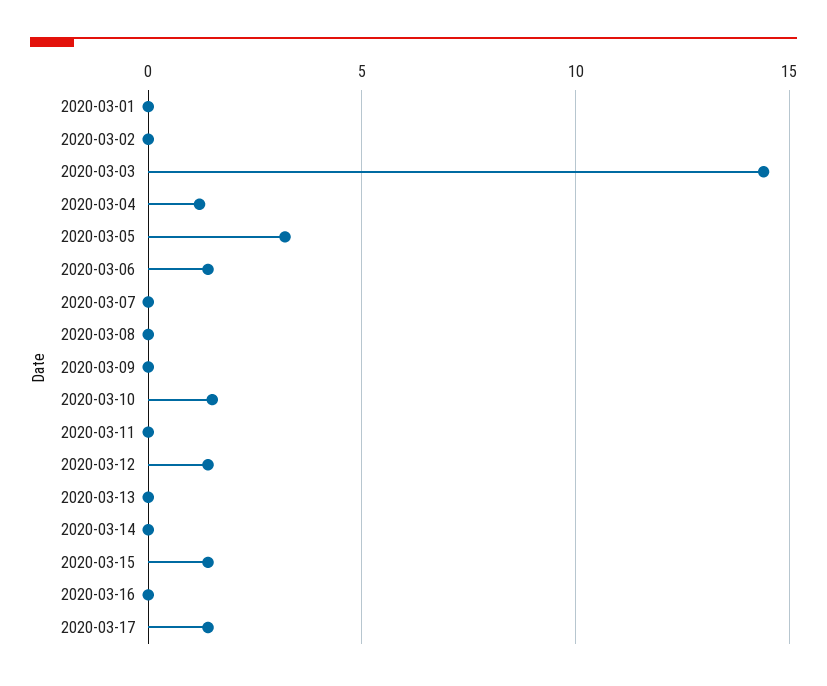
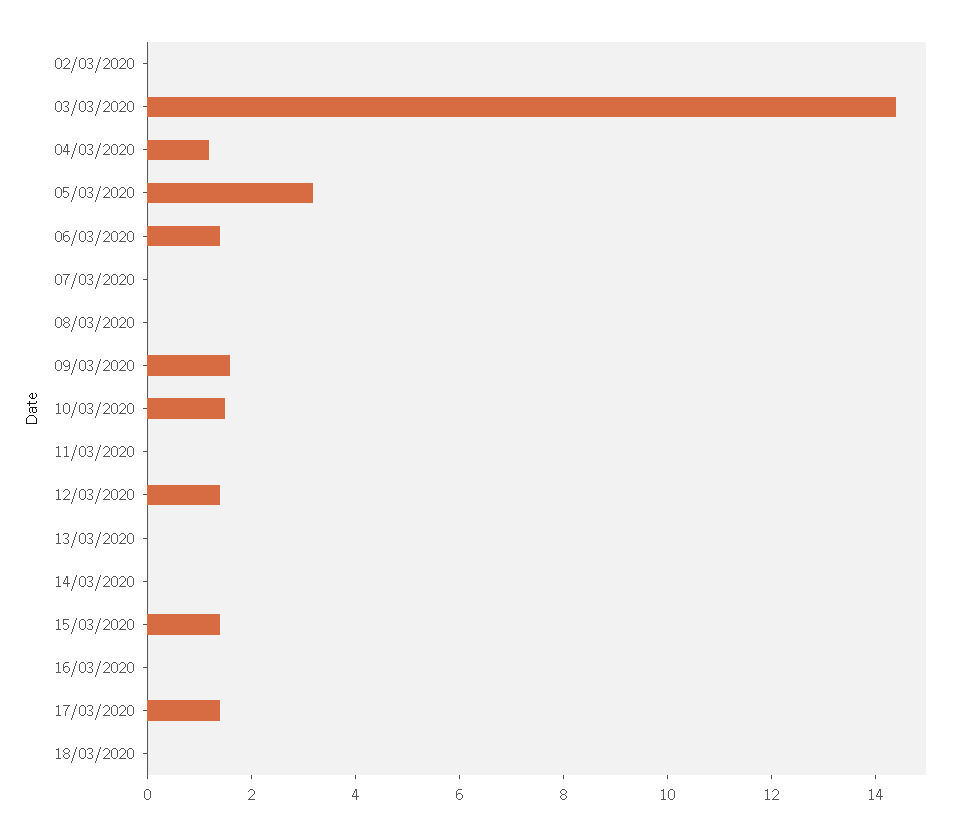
2020-03-01: 0 -> none
2020-03-09: 0 -> 1.5
18/03/2020: none -> 0

